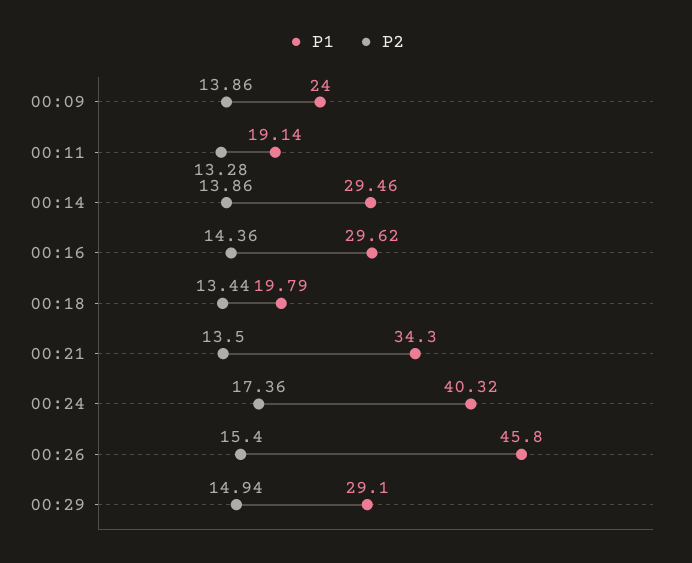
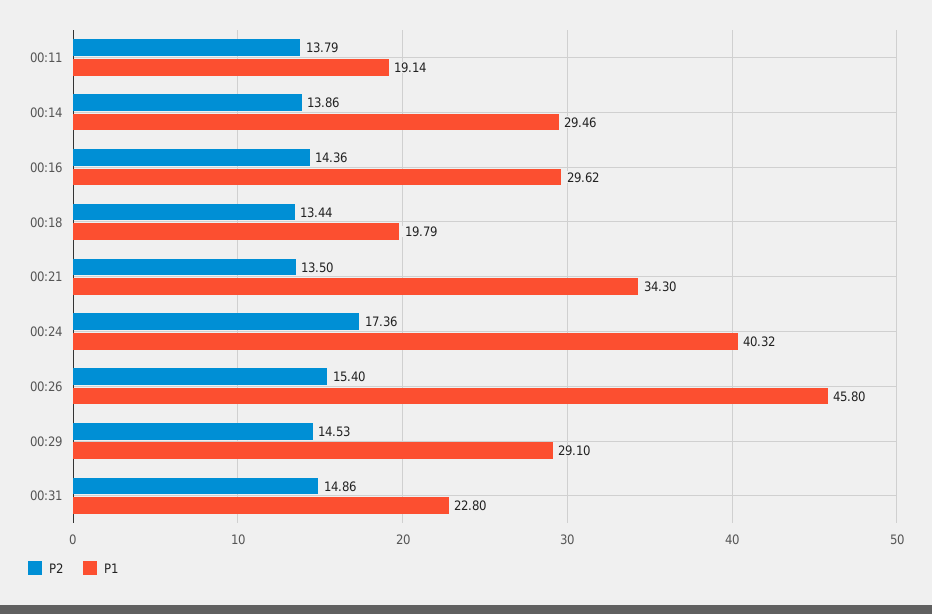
P1, 00:09: 24 -> none
P2, 00:09: 13.86 -> none
P2, 00:11: 13.28 -> 13.79
P2, 00:29: 14.94 -> 14.53
P2, 00:31: none -> 14.86
P1, 00:31: none -> 22.8

